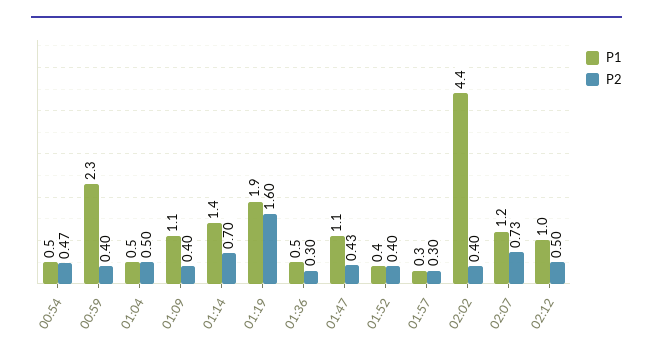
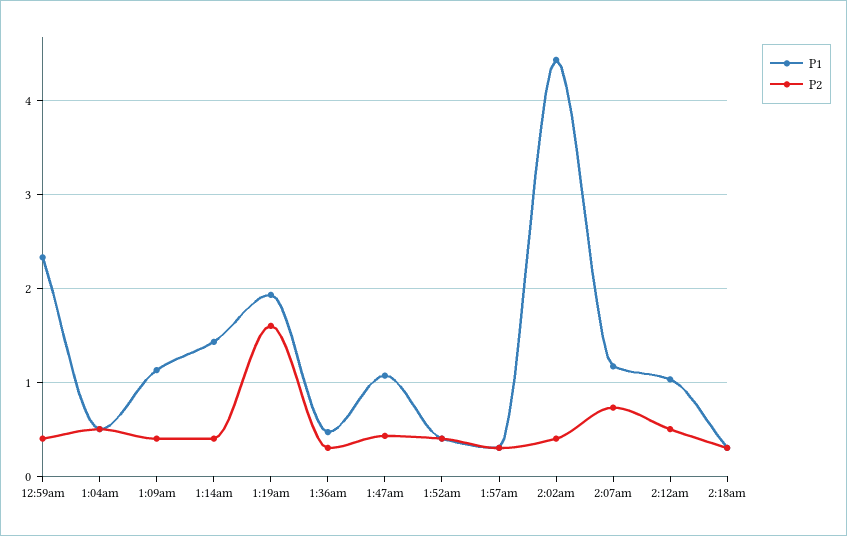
P1, 00:54: 0.5 -> none
P2, 00:54: 0.47 -> none
P2, 01:14: 0.7 -> 0.4
P1, 2:18am: none -> 0.3
P2, 2:18am: none -> 0.3

